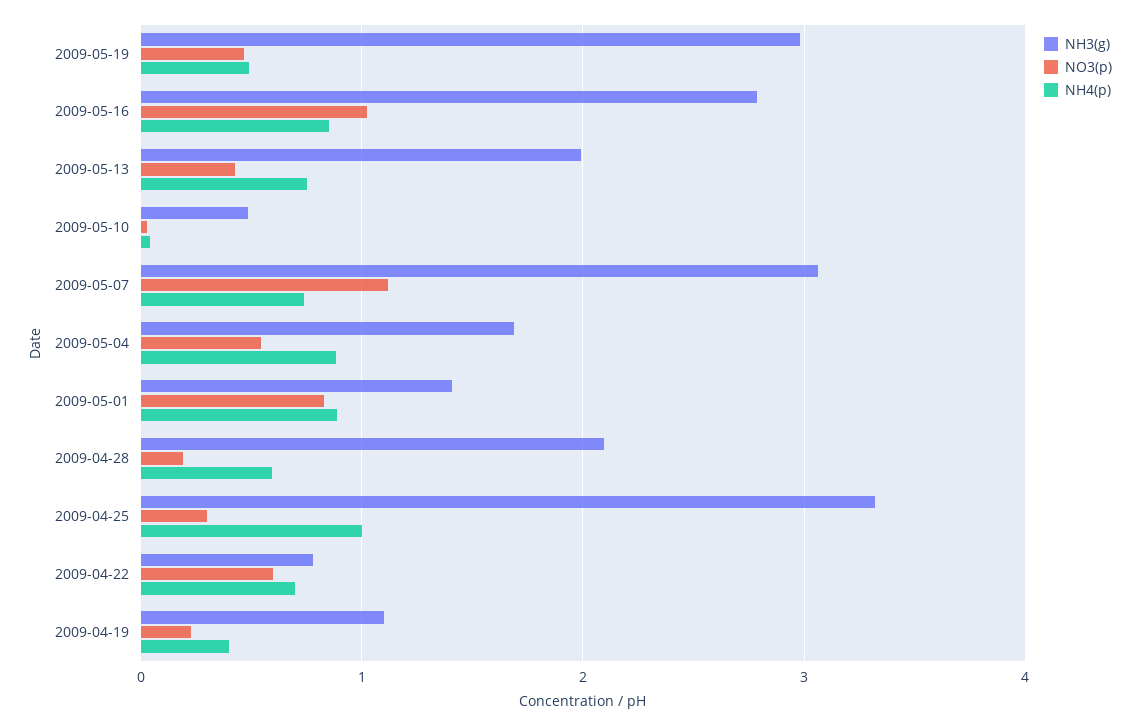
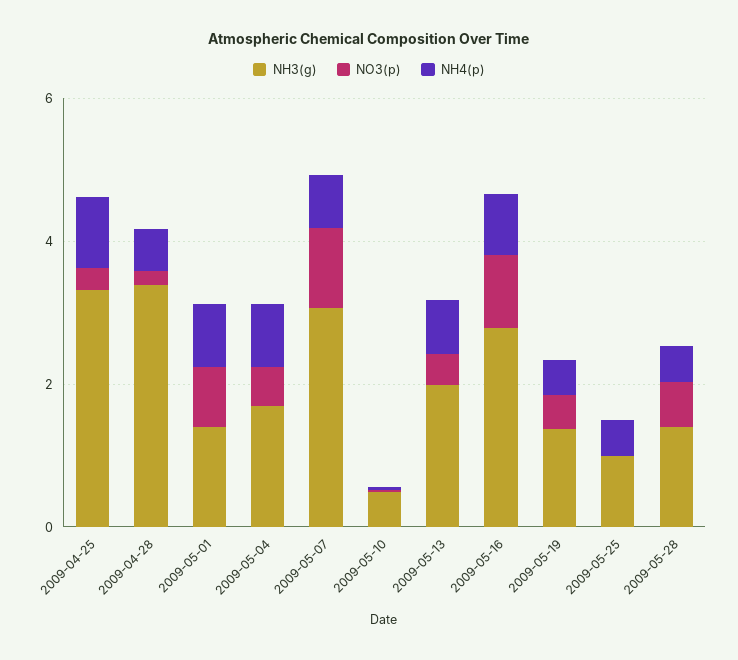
NH3(g), 2009-05-19: 3 -> 1.5
NH3(g), 2009-04-28: 2.1 -> 3.5
NH3(g), 2009-04-22: 0.8 -> none
NO3(p), 2009-04-22: 0.6 -> none
NH4(p), 2009-04-22: 0.7 -> none
NH3(g), 2009-04-19: 1.1 -> none
NO3(p), 2009-04-19: 0.2 -> none
NH4(p), 2009-04-19: 0.4 -> none
NH3(g), 2009-05-25: none -> 1
NO3(p), 2009-05-25: none -> 0
NH4(p), 2009-05-25: none -> 0.5
NH3(g), 2009-05-28: none -> 1.5
NO3(p), 2009-05-28: none -> 0.5
NH4(p), 2009-05-28: none -> 0.5

